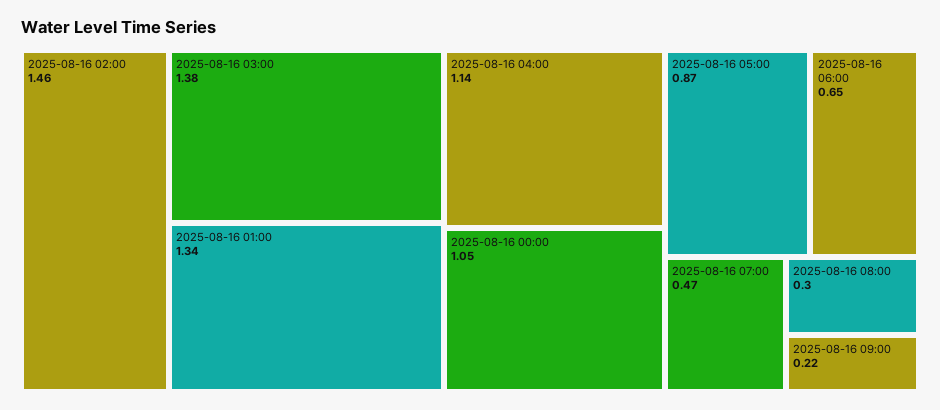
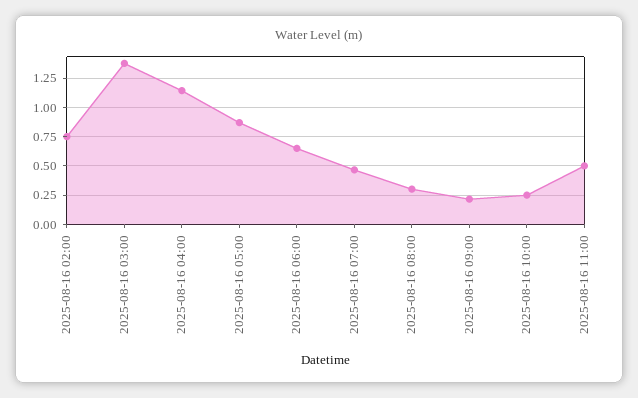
2025-08-16 02:00: 1.46 -> 0.75
2025-08-16 01:00: 1.34 -> none
2025-08-16 00:00: 1.05 -> none
2025-08-16 10:00: none -> 0.25
2025-08-16 11:00: none -> 0.5

